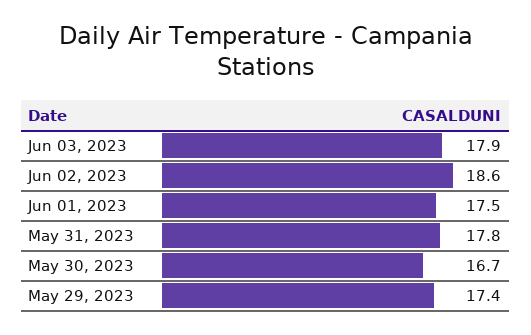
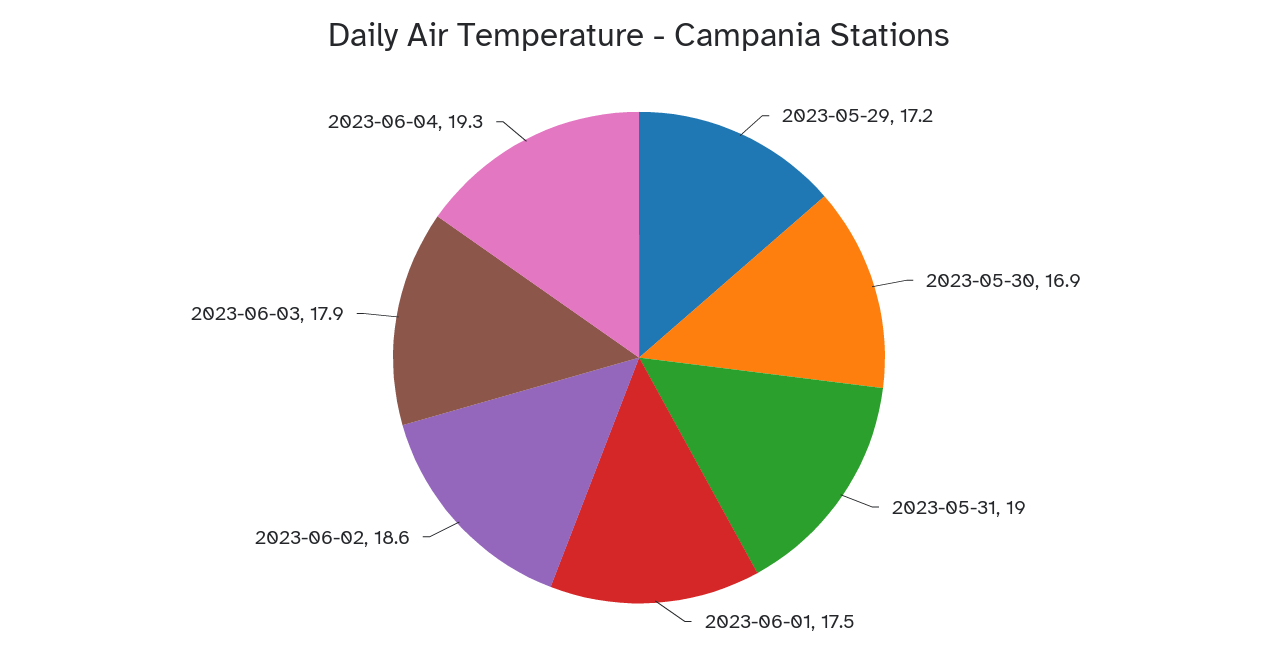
May 31, 2023: 17.8 -> 19
May 30, 2023: 16.7 -> 16.9
May 29, 2023: 17.4 -> 17.2
2023-06-04: none -> 19.3

